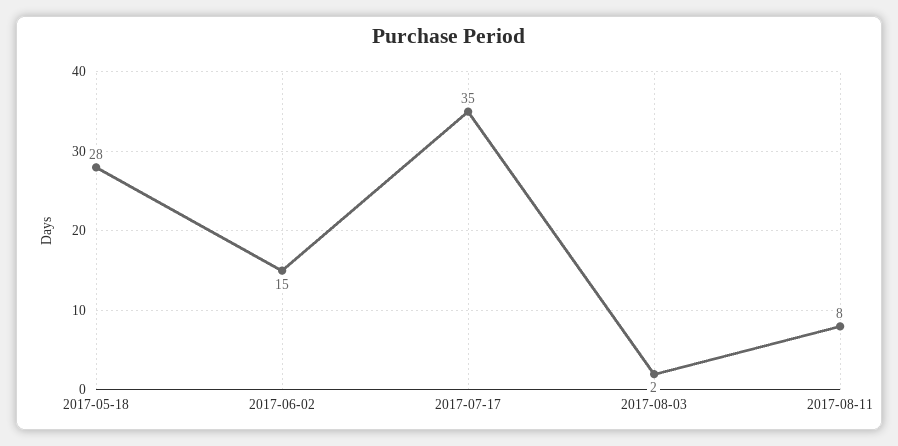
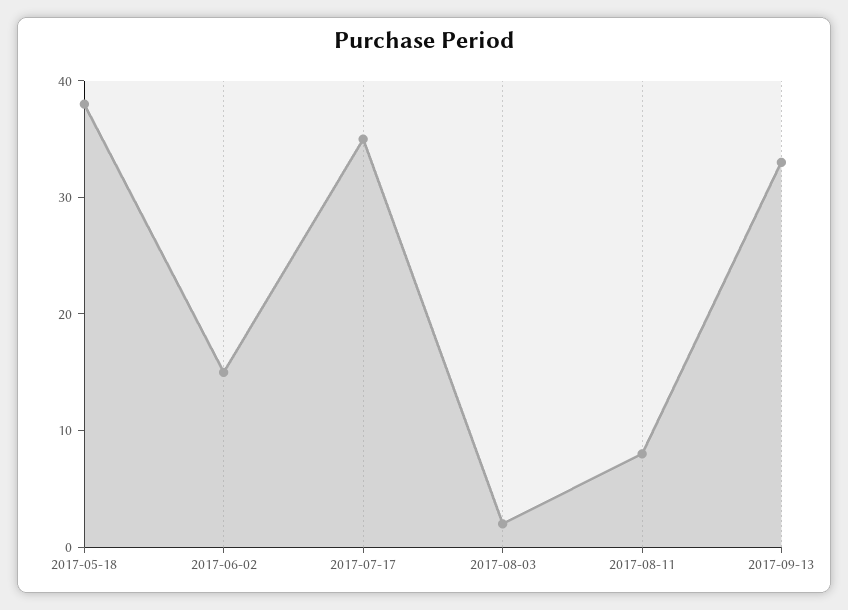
2017-05-18: 28 -> 38
2017-09-13: none -> 33

